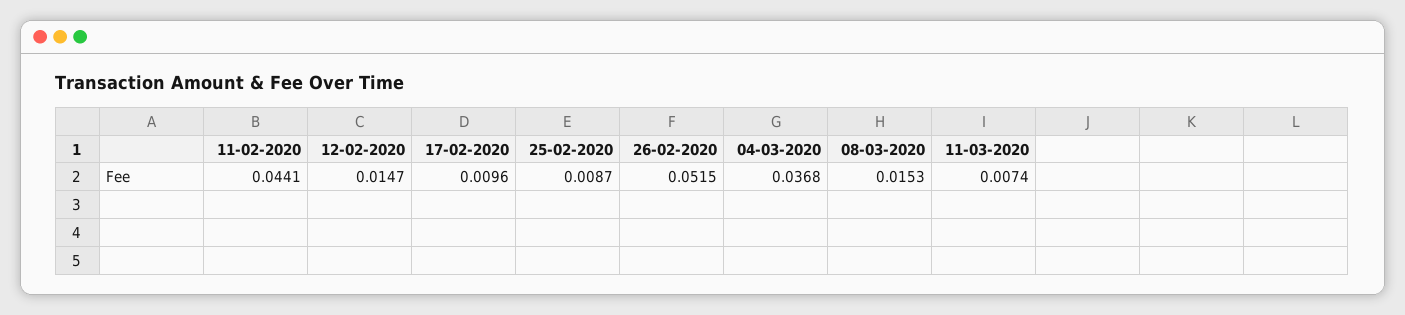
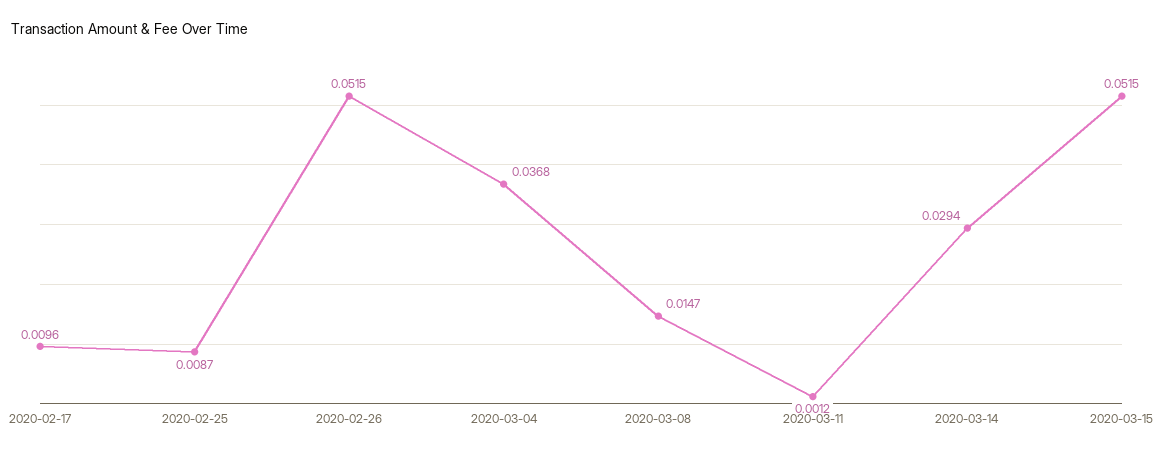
11-02-2020: 0.0441 -> none
12-02-2020: 0.0147 -> none
08-03-2020: 0.0153 -> 0.0147
11-03-2020: 0.0074 -> 0.0012
2020-03-14: none -> 0.0294
2020-03-15: none -> 0.0515

